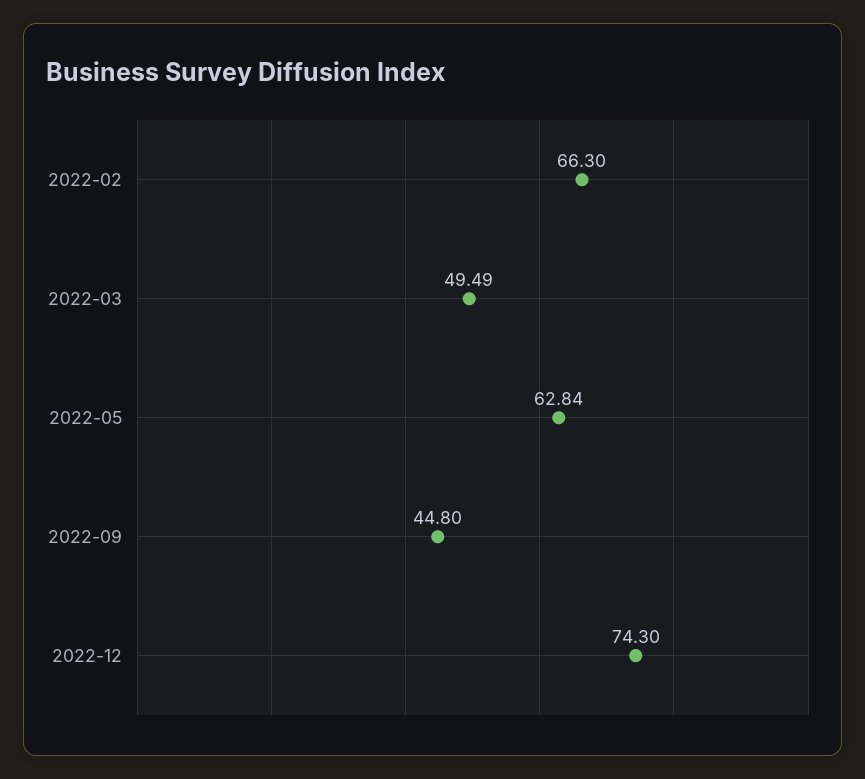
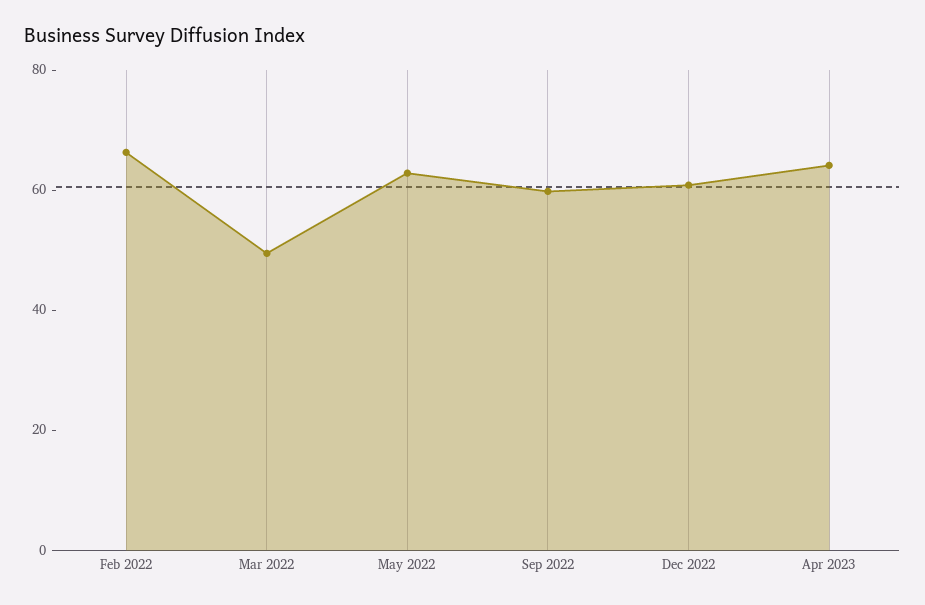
2022-09: 44.8 -> 60
2022-12: 74.3 -> 60
Apr 2023: none -> 65

